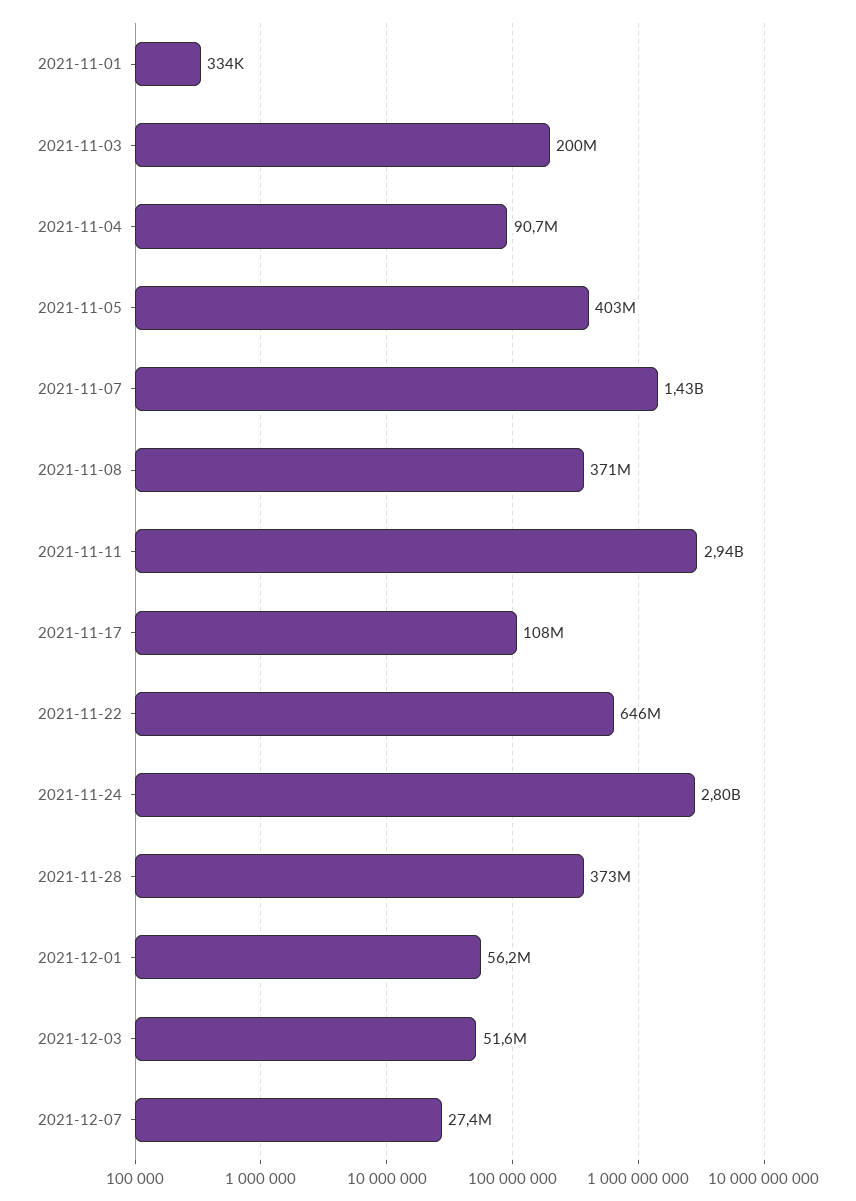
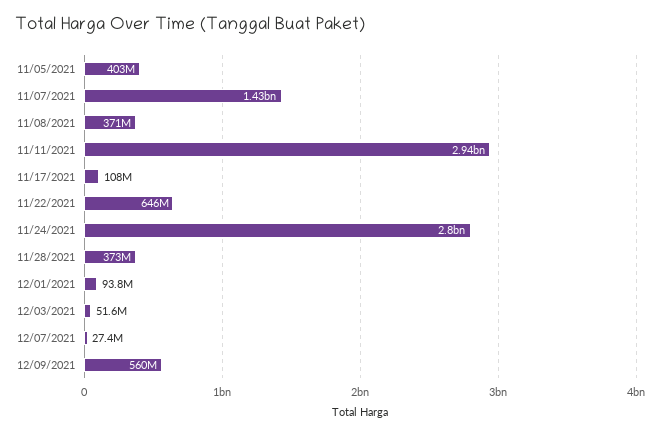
2021-11-01: 334000 -> none
2021-11-03: 200000000 -> none
2021-11-04: 90700000 -> none
2021-12-01: 56200000 -> 93800000
12/09/2021: none -> 560000000

